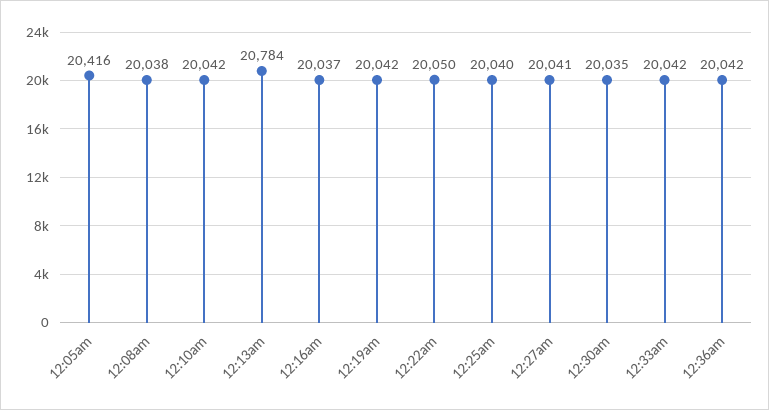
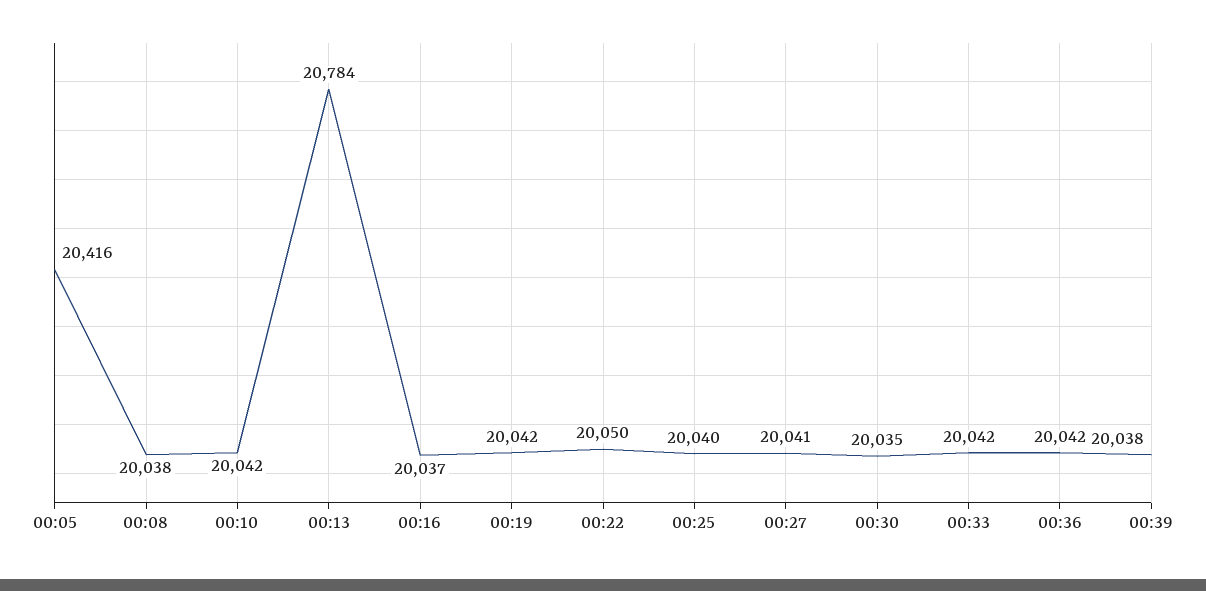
00:39: none -> 20038

